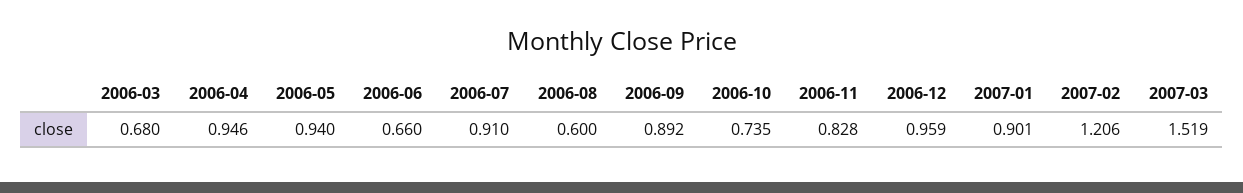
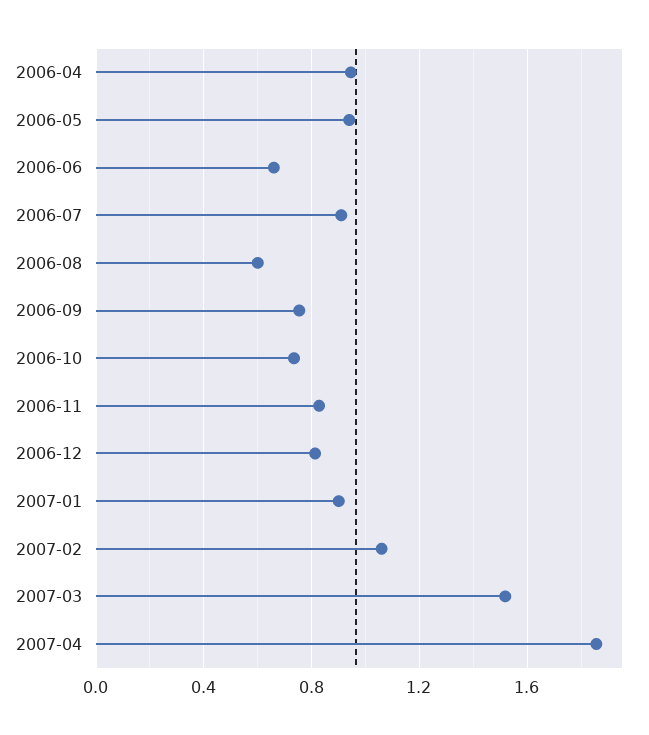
2006-03: 0.68 -> none
2006-09: 0.892 -> 0.75
2006-12: 0.959 -> 0.8
2007-02: 1.206 -> 1.05
2007-04: none -> 1.85

